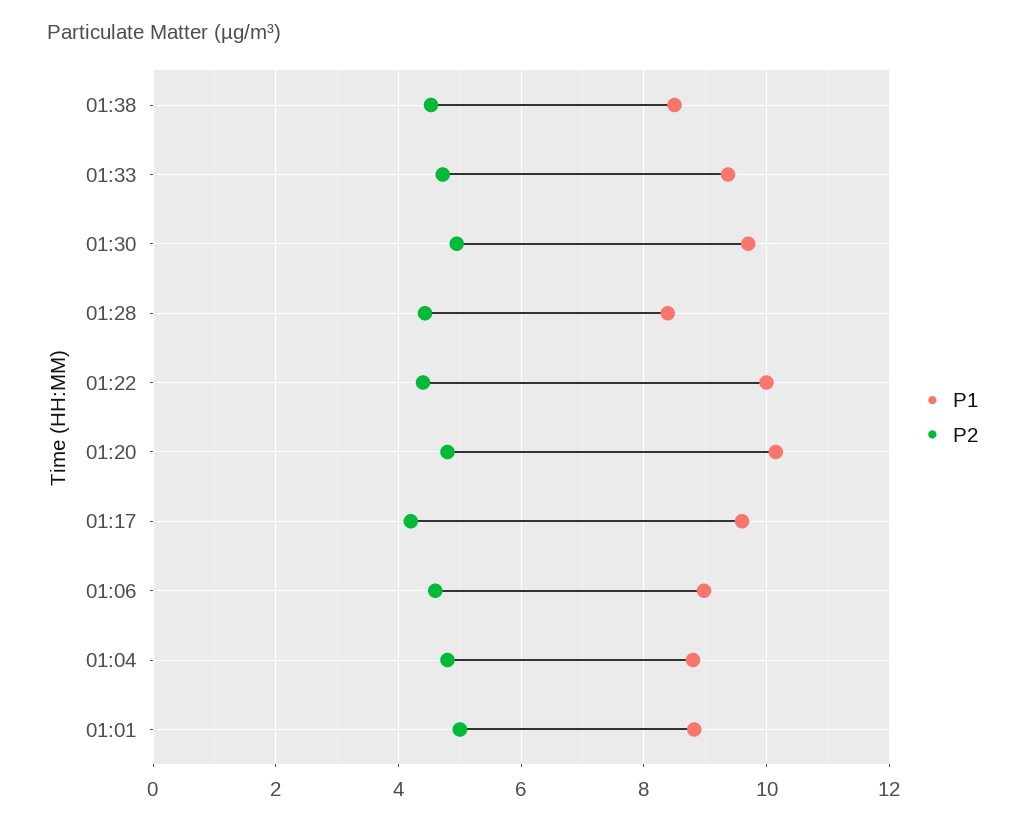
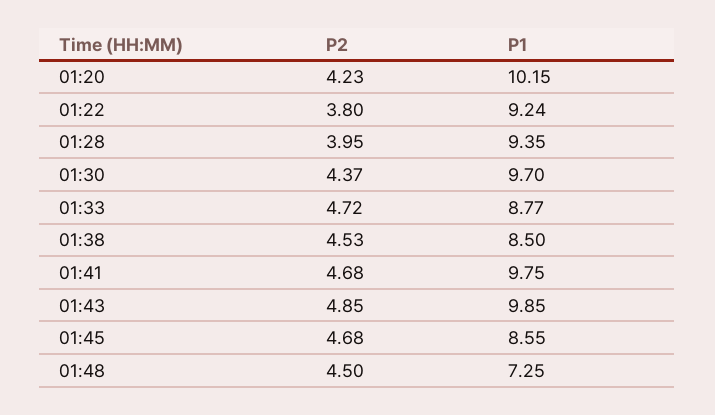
P1, 01:33: 9.4 -> 8.77
P2, 01:30: 5 -> 4.37
P1, 01:28: 8.4 -> 9.35
P2, 01:28: 4.4 -> 3.95
P1, 01:22: 10 -> 9.24
P2, 01:22: 4.4 -> 3.8
P2, 01:20: 4.8 -> 4.23
P1, 01:17: 9.6 -> none
P2, 01:17: 4.2 -> none
P1, 01:06: 9 -> none
P2, 01:06: 4.6 -> none
P1, 01:04: 8.8 -> none
P2, 01:04: 4.8 -> none
P1, 01:01: 8.8 -> none
P2, 01:01: 5 -> none
P2, 01:41: none -> 4.68
P1, 01:41: none -> 9.75
P2, 01:43: none -> 4.85
P1, 01:43: none -> 9.85
P2, 01:45: none -> 4.68
P1, 01:45: none -> 8.55
P2, 01:48: none -> 4.5
P1, 01:48: none -> 7.25

